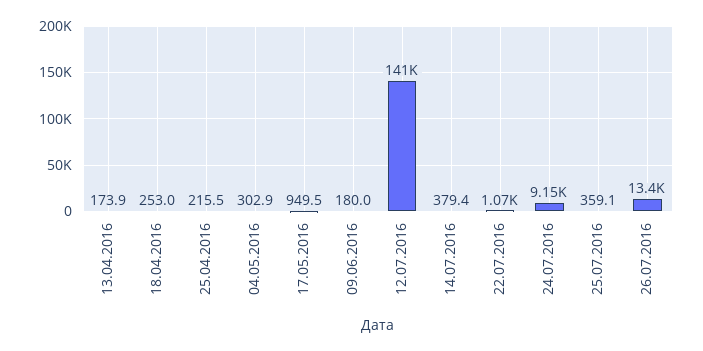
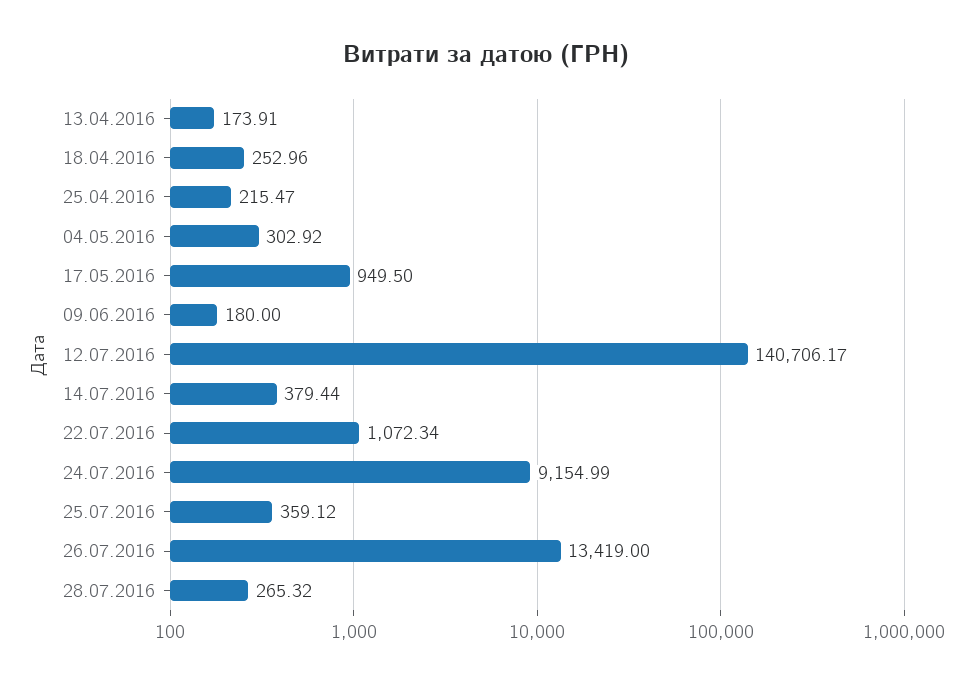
28.07.2016: none -> 265.32

